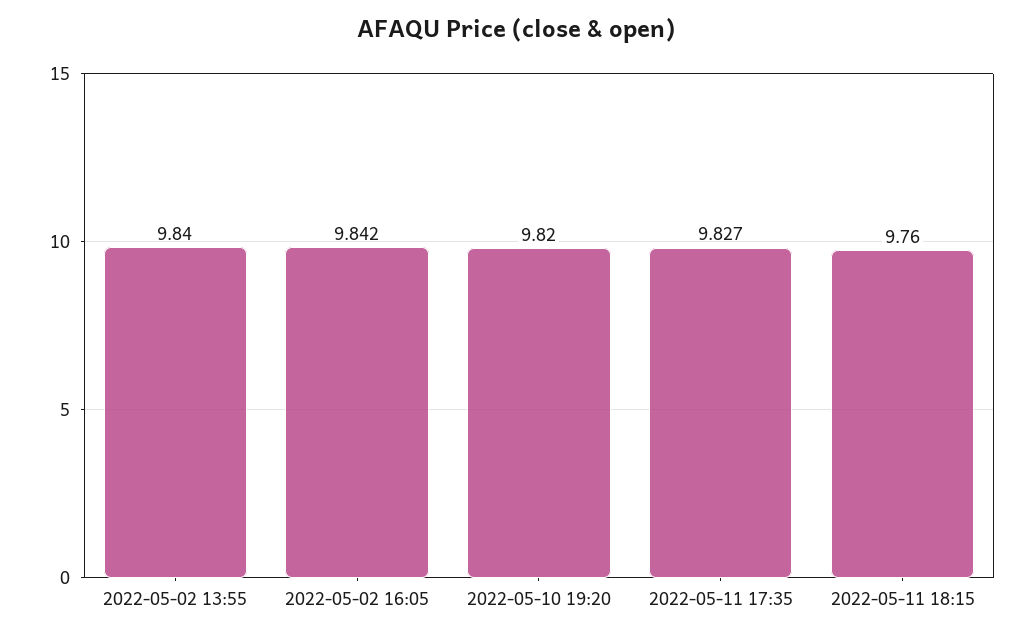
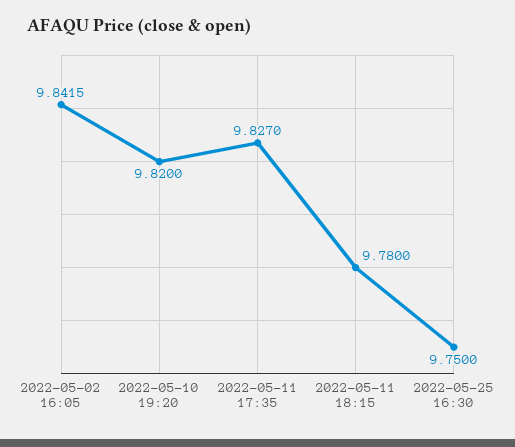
2022-05-02 13:55: 9.84 -> none
2022-05-11 18:15: 9.76 -> 9.78
2022-05-25 16:30: none -> 9.75

